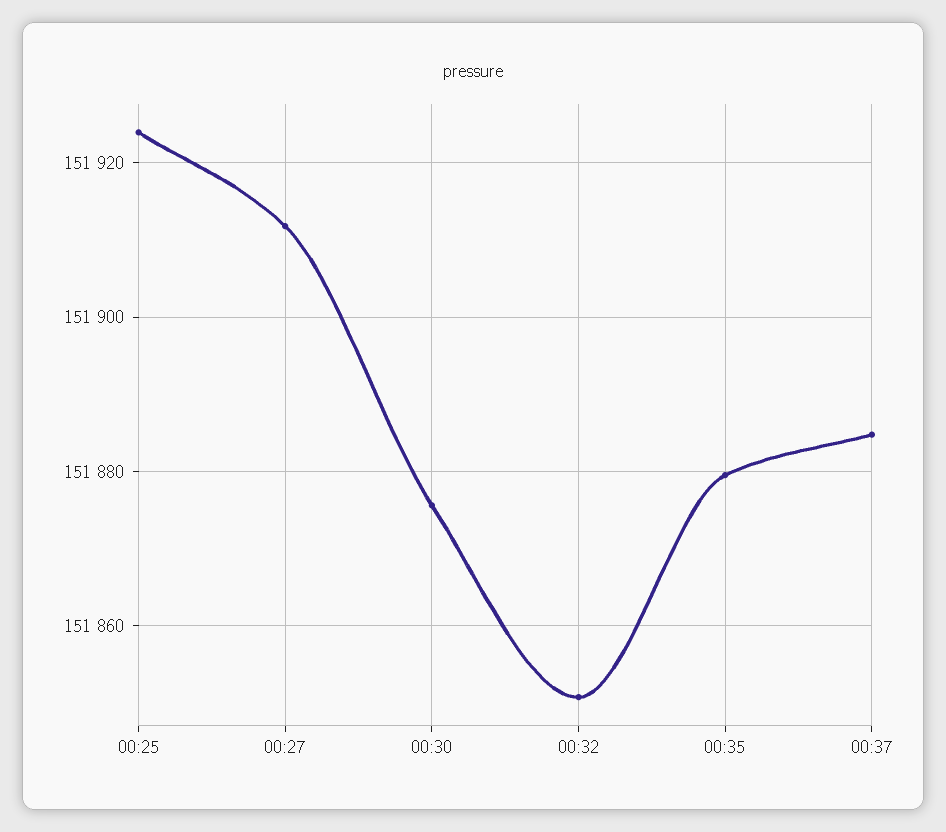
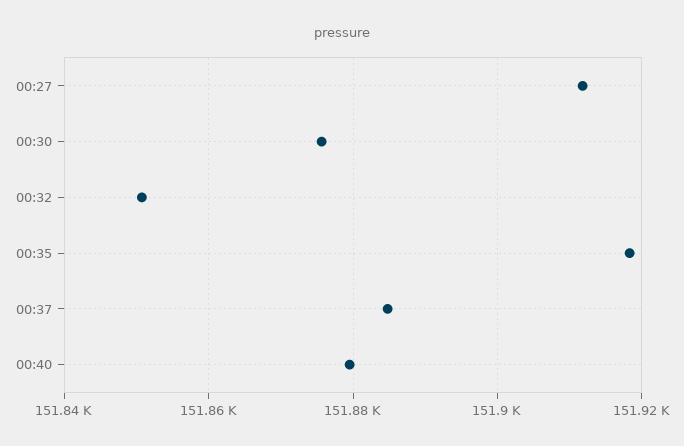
00:25: 151924 -> none
00:35: 151880 -> 151918
00:40: none -> 151880

